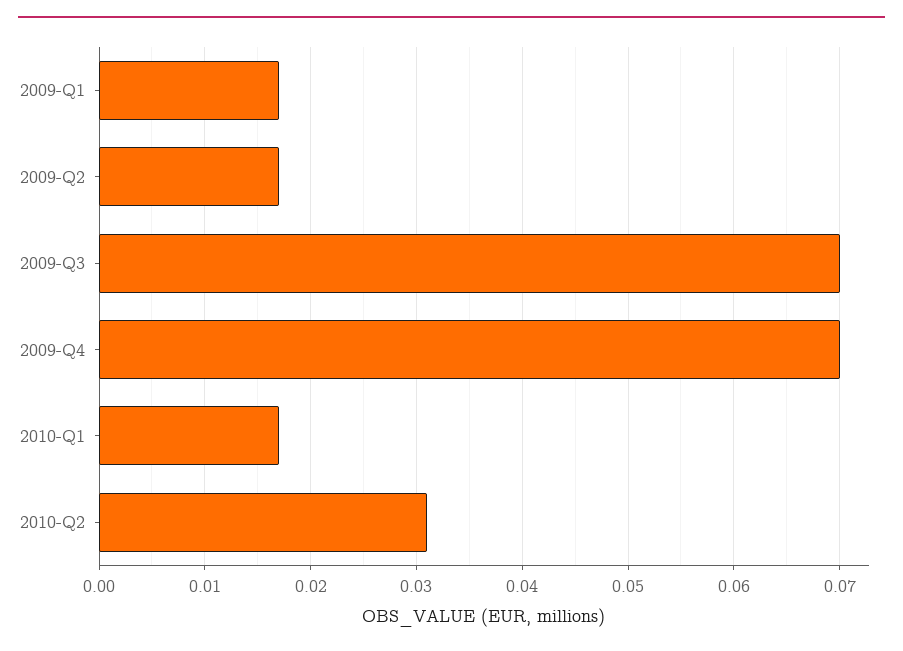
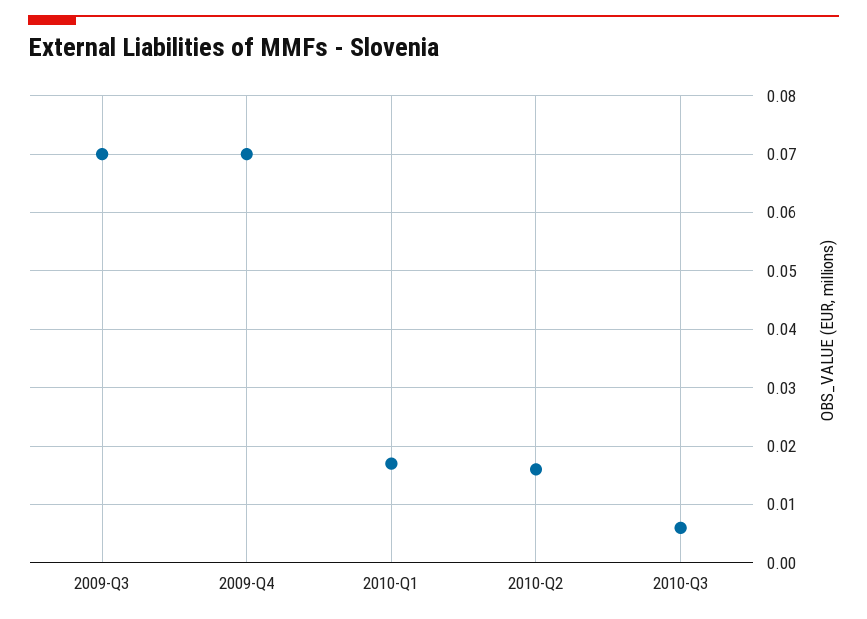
2009-Q1: 0.017 -> none
2009-Q2: 0.017 -> none
2010-Q2: 0.031 -> 0.015
2010-Q3: none -> 0.005

